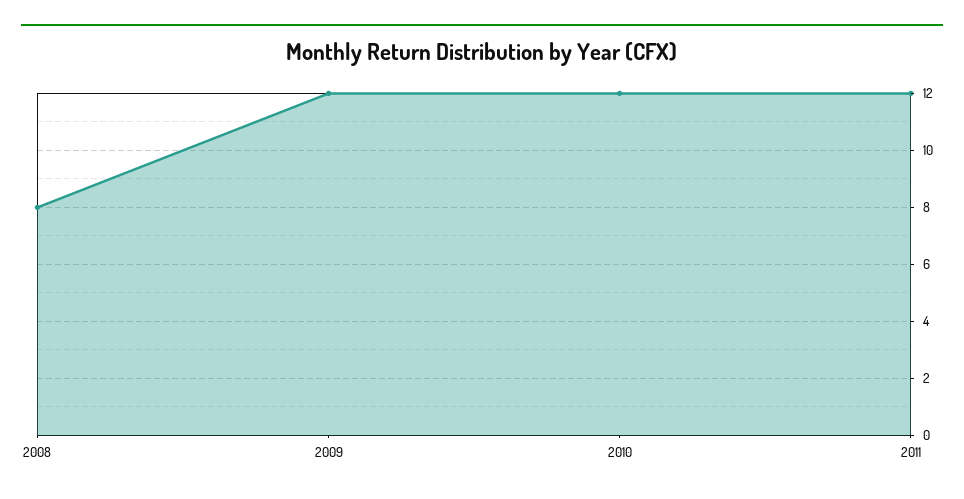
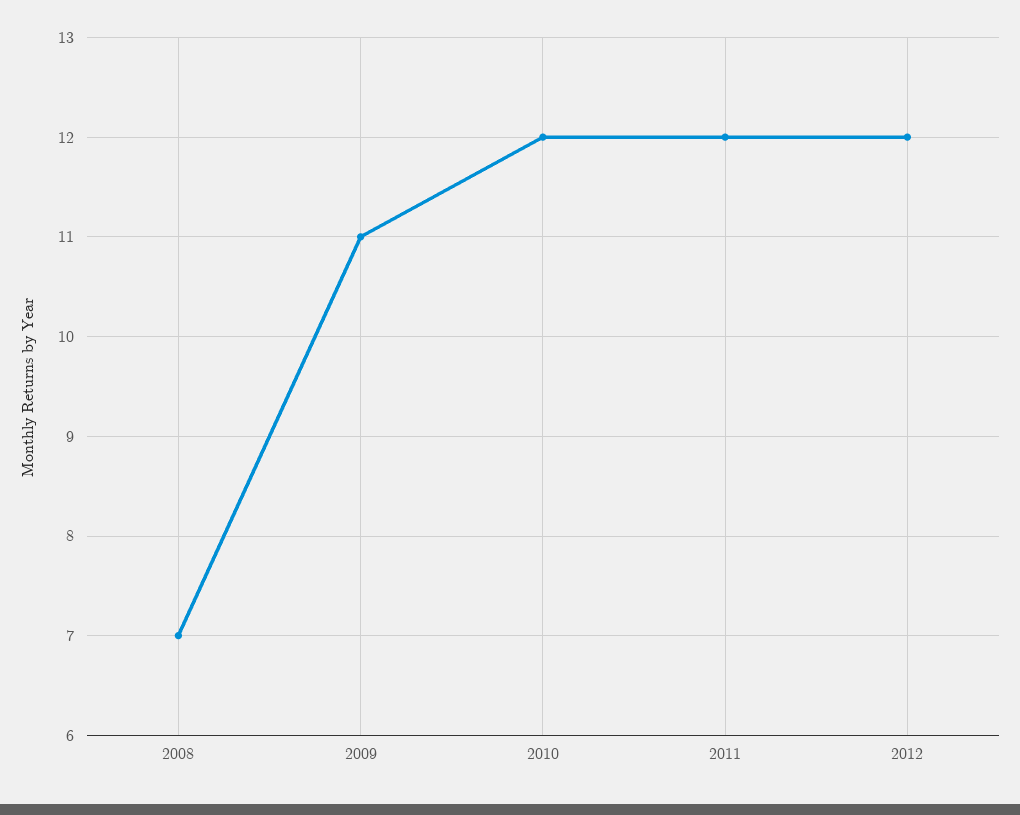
2008: 8 -> 7
2009: 12 -> 11
2012: none -> 12

